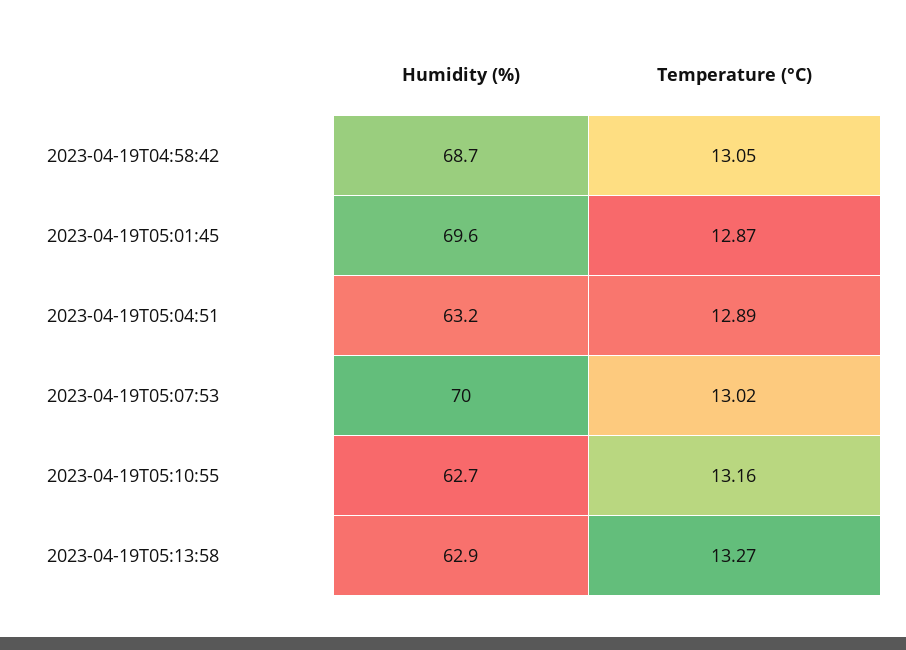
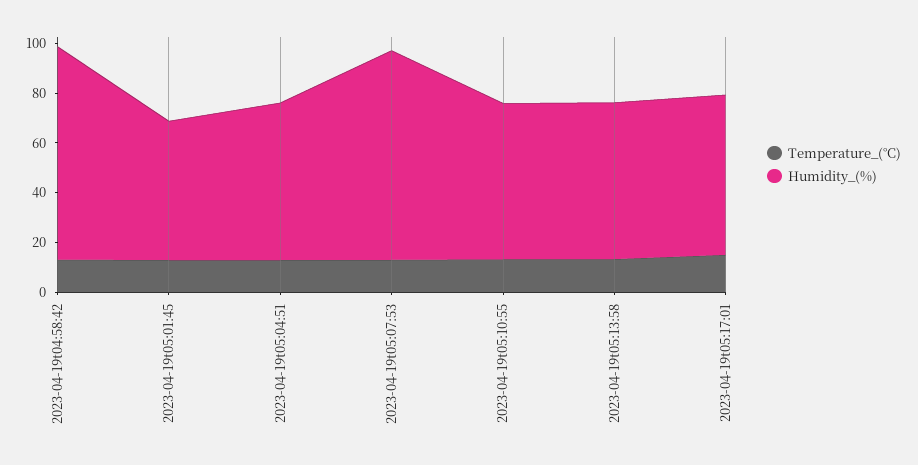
Humidity (%), 2023-04-19T04:58:42: 68.7 -> 85
Humidity (%), 2023-04-19T05:01:45: 69.6 -> 55
Humidity (%), 2023-04-19T05:07:53: 70 -> 85
Temperature (°C), 2023-04-19t05:17:01: none -> 15
Humidity (%), 2023-04-19t05:17:01: none -> 65

